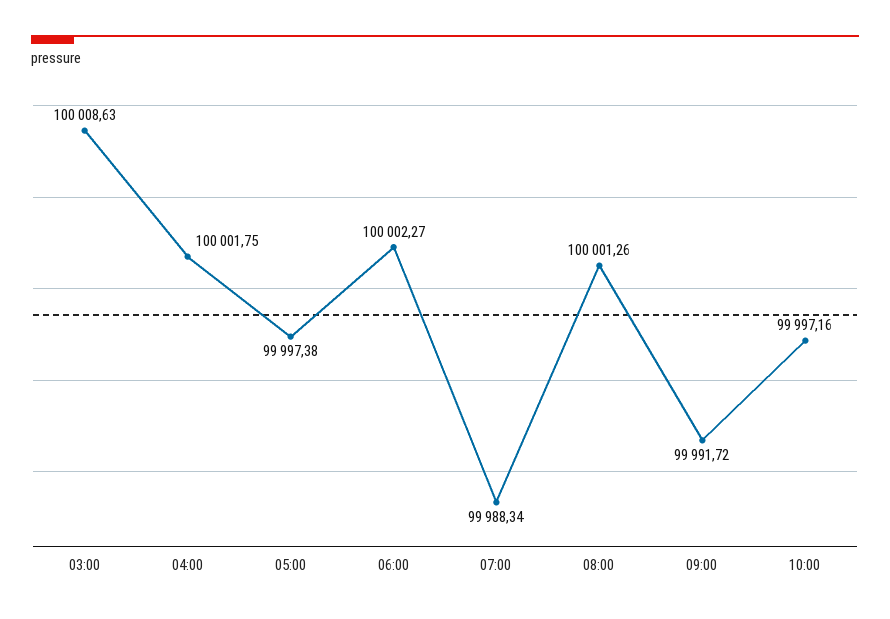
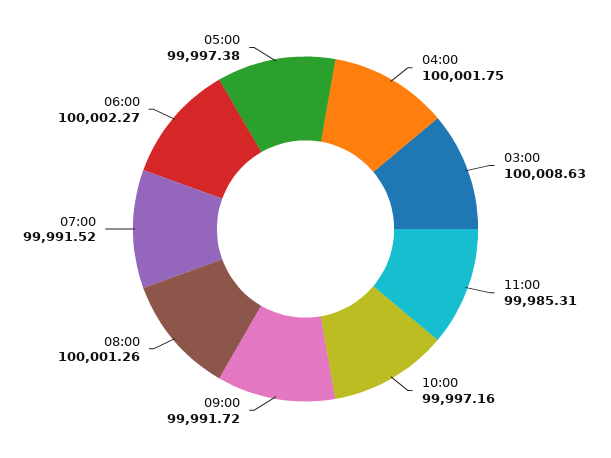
07:00: 99988.34 -> 99991.52
11:00: none -> 99985.31

